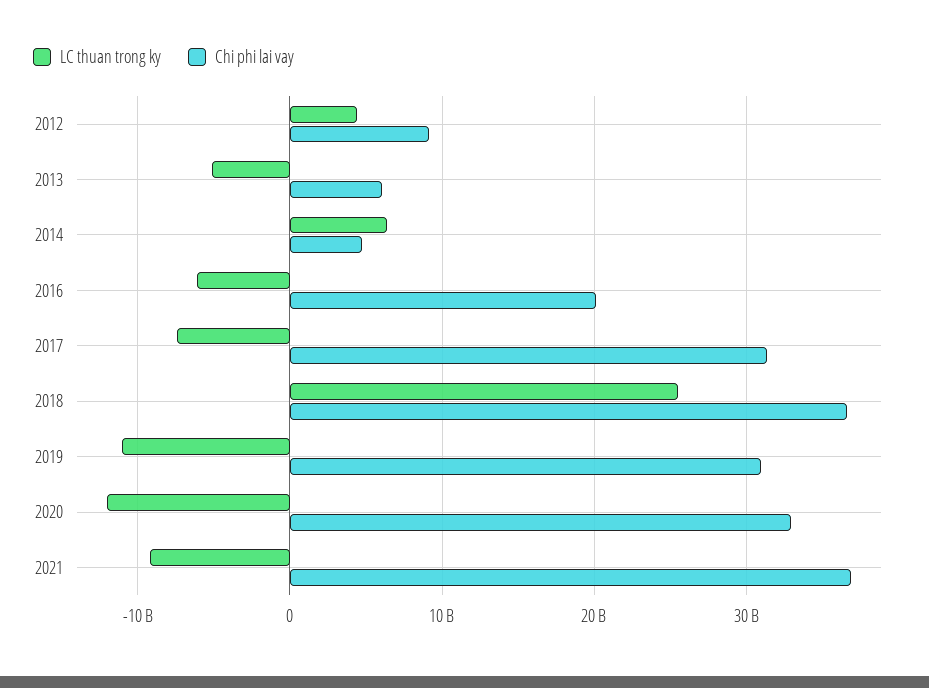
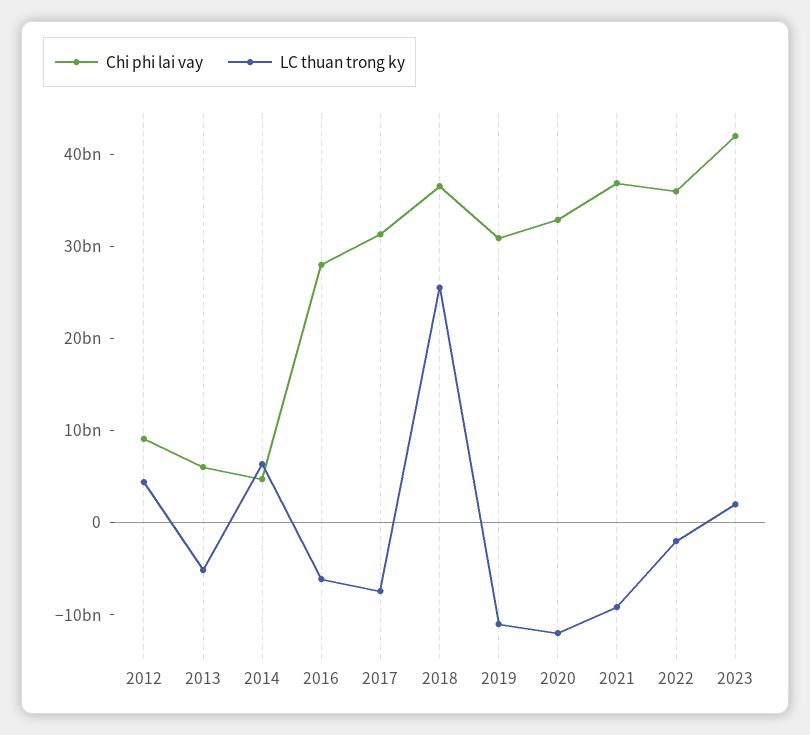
Chi phi lai vay, 2016: 20000000000 -> 28000000000
Chi phi lai vay, 2022: none -> 36000000000
LC thuan trong ky, 2022: none -> -2000000000
Chi phi lai vay, 2023: none -> 42000000000
LC thuan trong ky, 2023: none -> 2000000000

